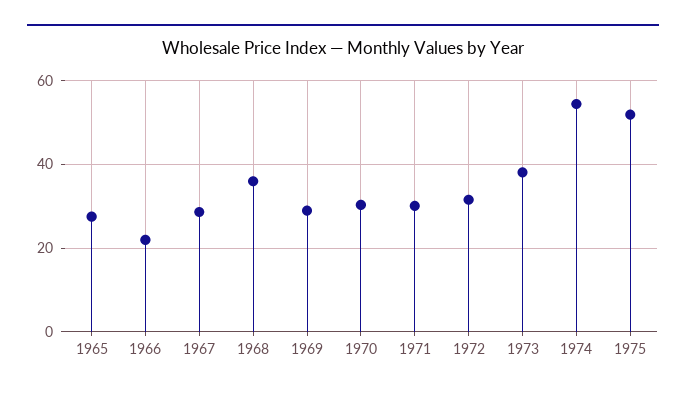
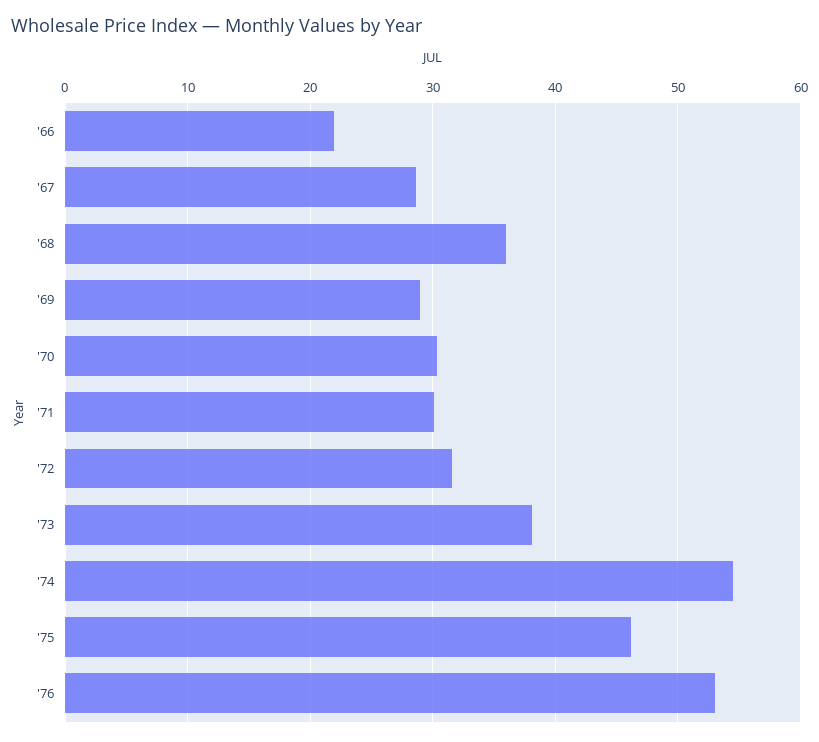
1965: 28 -> none
1975: 52 -> 46
'76: none -> 53

